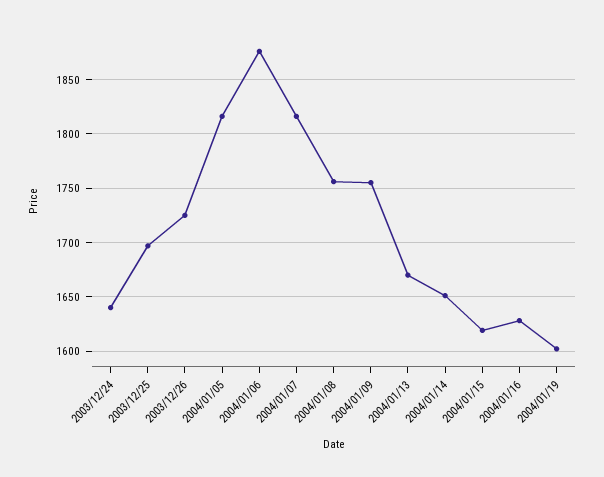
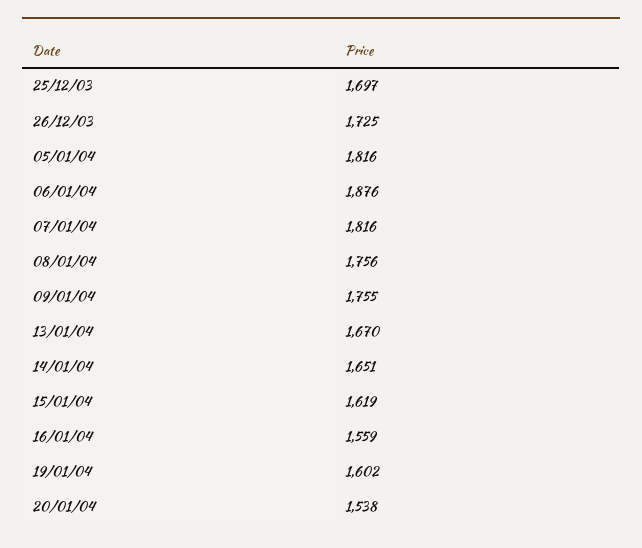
2003/12/24: 1640 -> none
2004/01/16: 1630 -> 1559
20/01/04: none -> 1538

